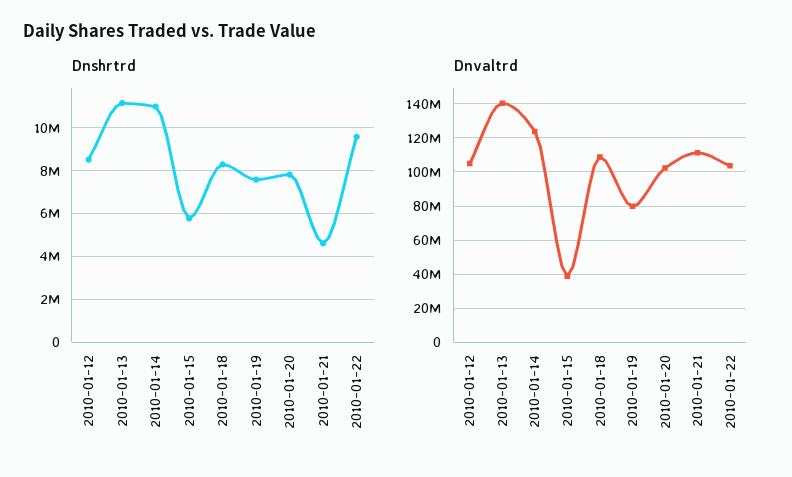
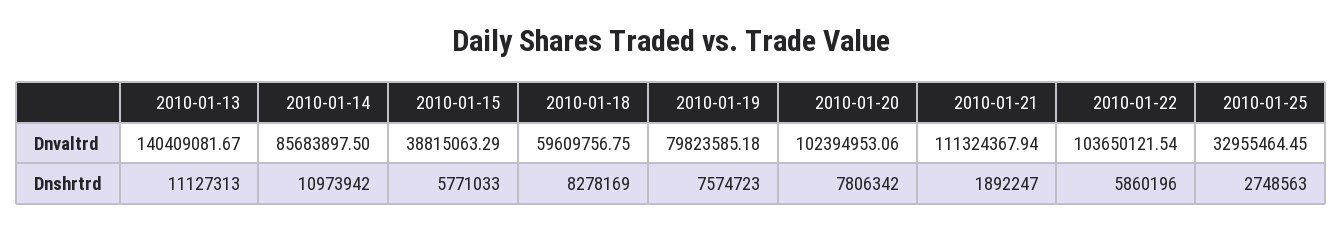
Dnshrtrd, 2010-01-12: 8500000 -> none
Dnshrtrd, 2010-01-21: 4500000 -> 1892247
Dnshrtrd, 2010-01-22: 9500000 -> 5860196
Dnvaltrd, 2010-01-12: 105000000 -> none
Dnvaltrd, 2010-01-14: 125000000 -> 85683897.5
Dnvaltrd, 2010-01-18: 110000000 -> 59609756.75
Dnvaltrd, 2010-01-25: none -> 32955464.45
Dnshrtrd, 2010-01-25: none -> 2748563

